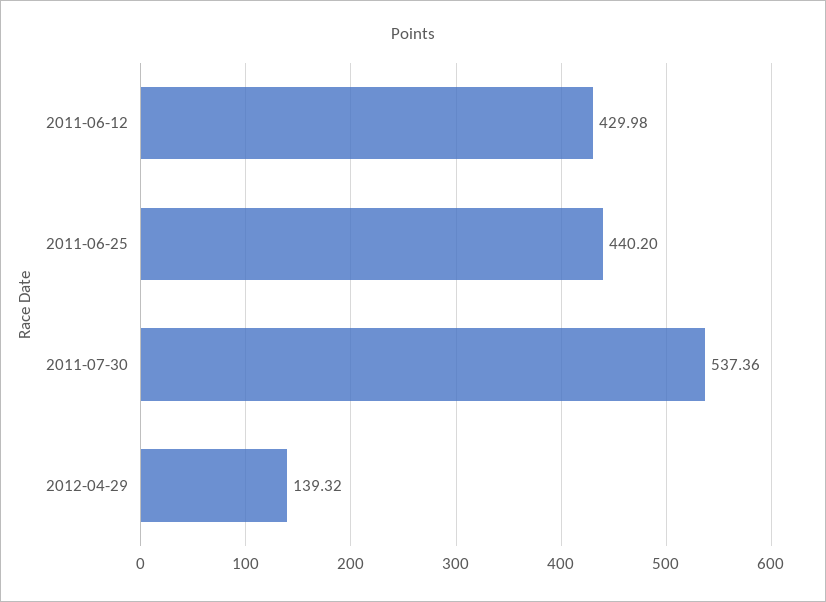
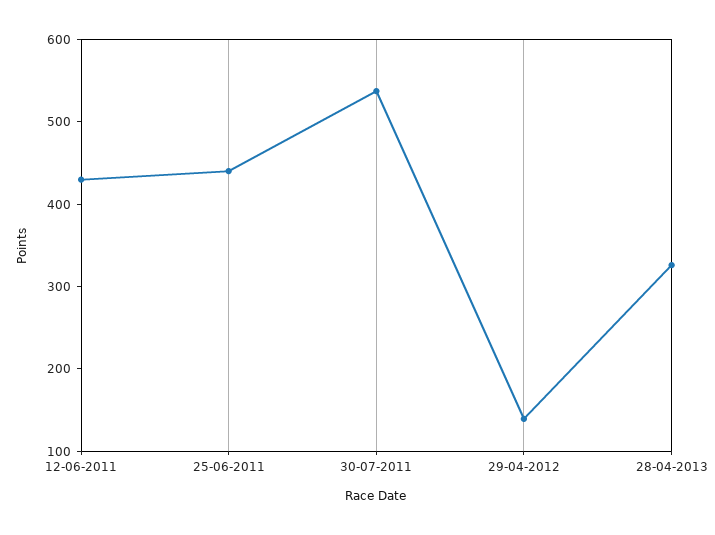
28-04-2013: none -> 320

